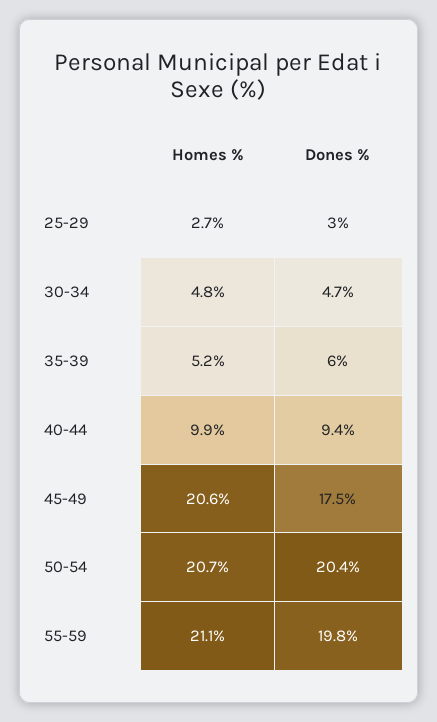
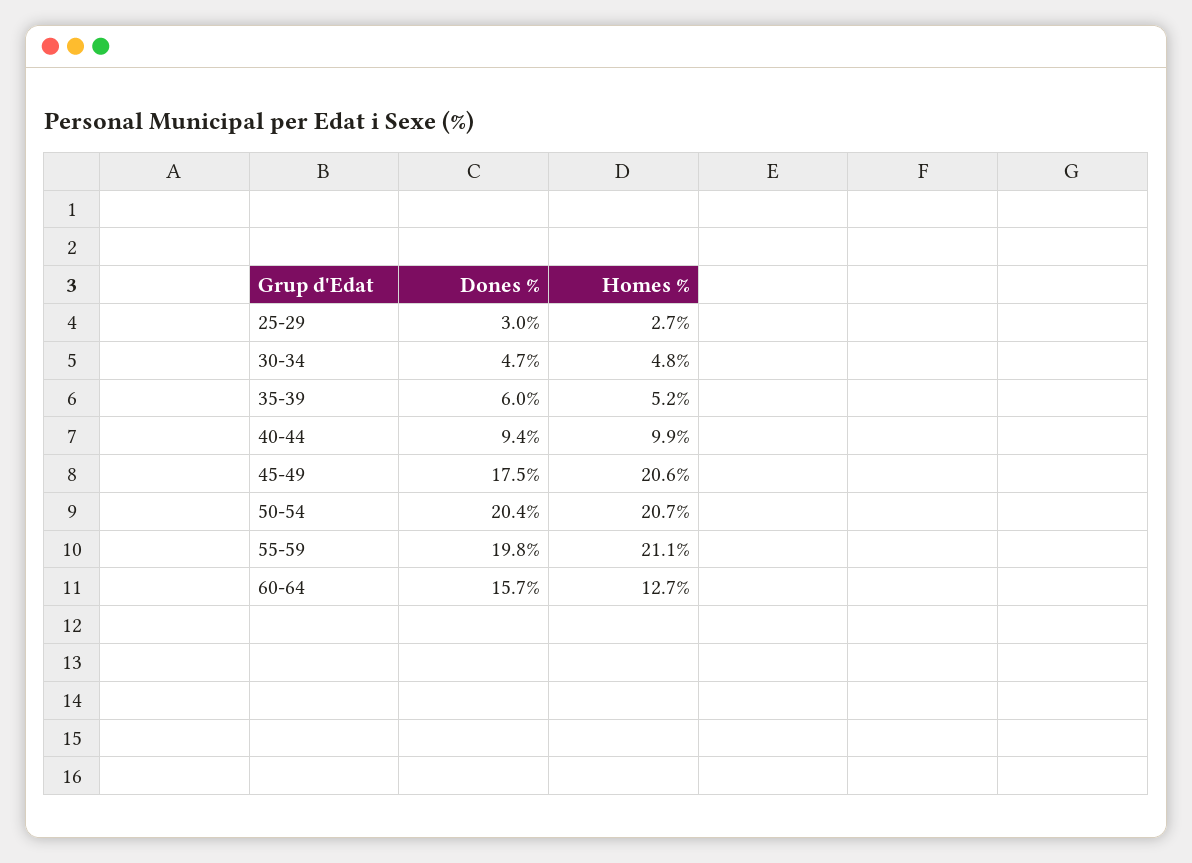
Dones %, 60-64: none -> 15.7
Homes %, 60-64: none -> 12.7

